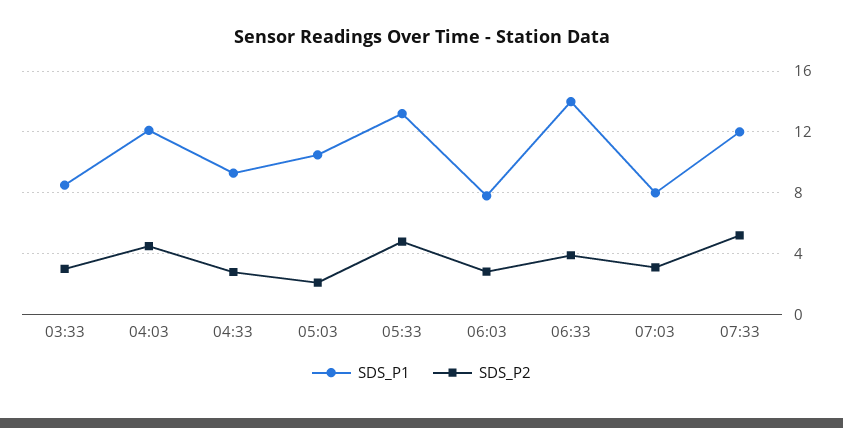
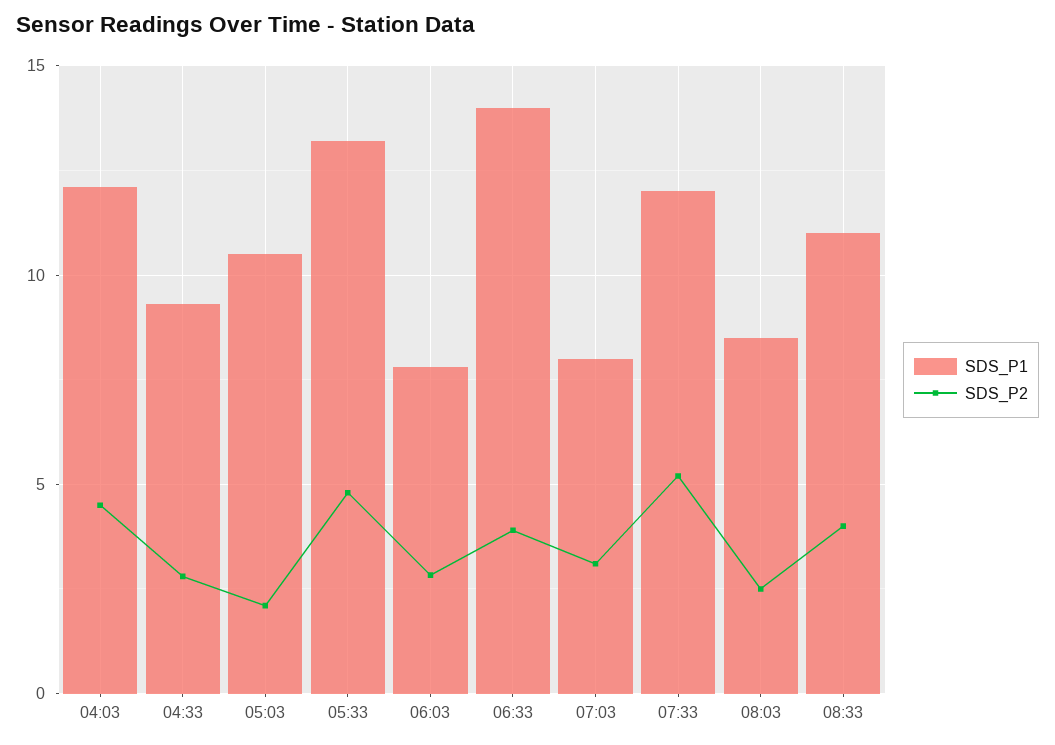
SDS_P1, 03:33: 8.5 -> none
SDS_P2, 03:33: 3 -> none
SDS_P1, 08:03: none -> 8.5
SDS_P2, 08:03: none -> 2.5
SDS_P1, 08:33: none -> 11
SDS_P2, 08:33: none -> 4

